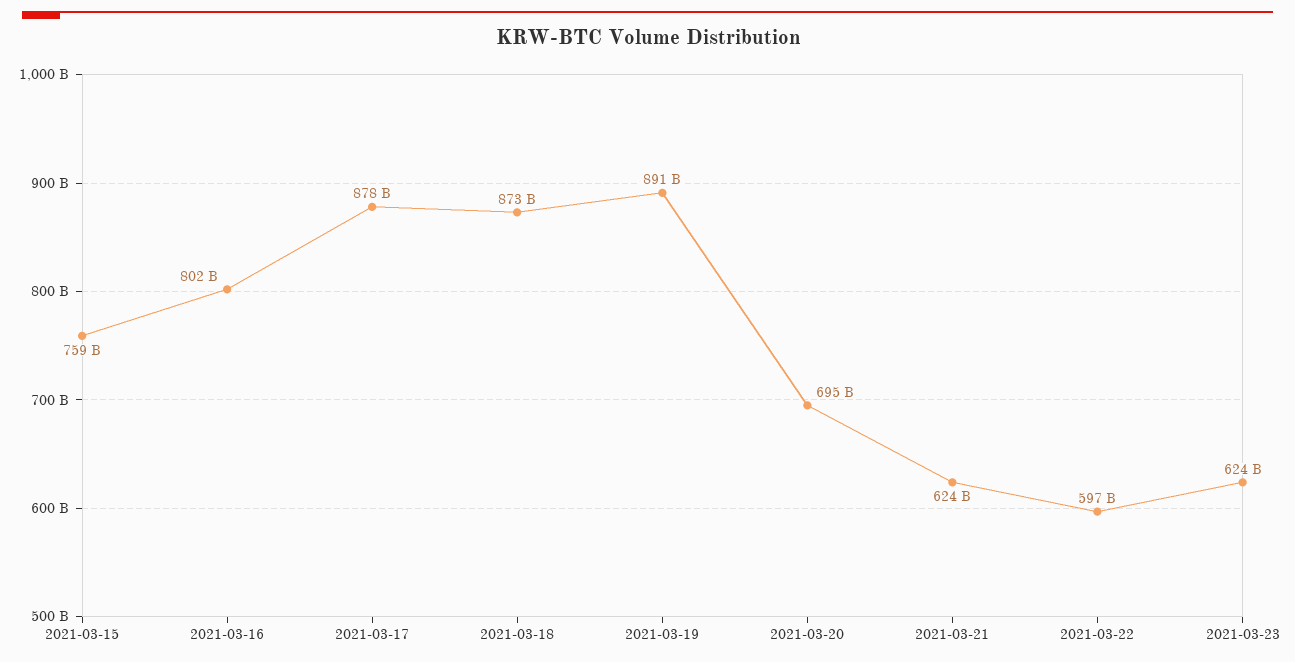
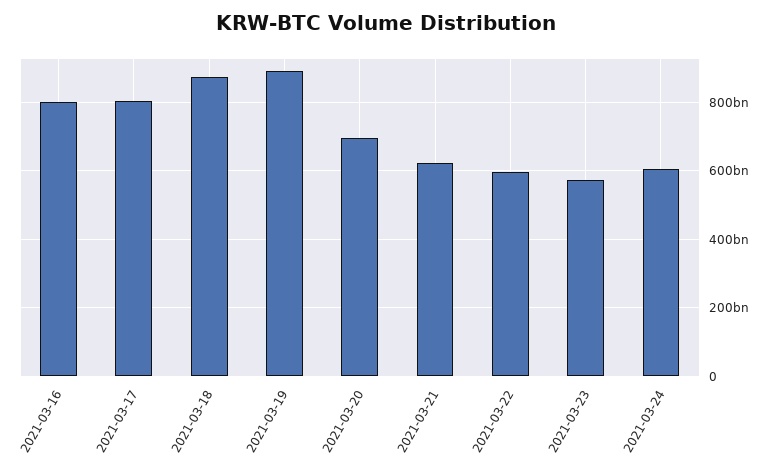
2021-03-15: 759000000000 -> none
2021-03-17: 878000000000 -> 800000000000
2021-03-23: 624000000000 -> 580000000000
2021-03-24: none -> 600000000000

